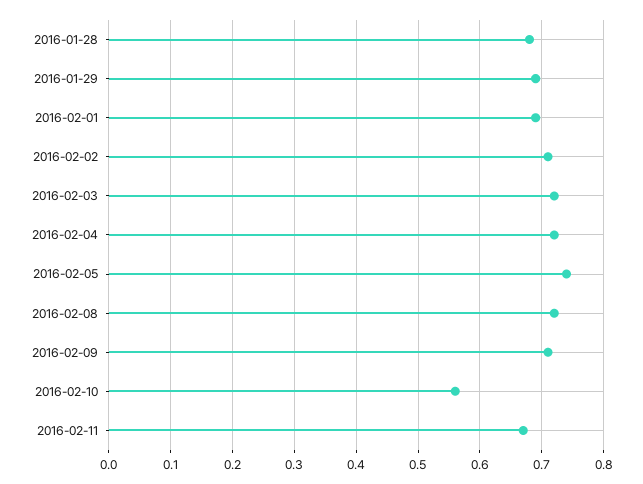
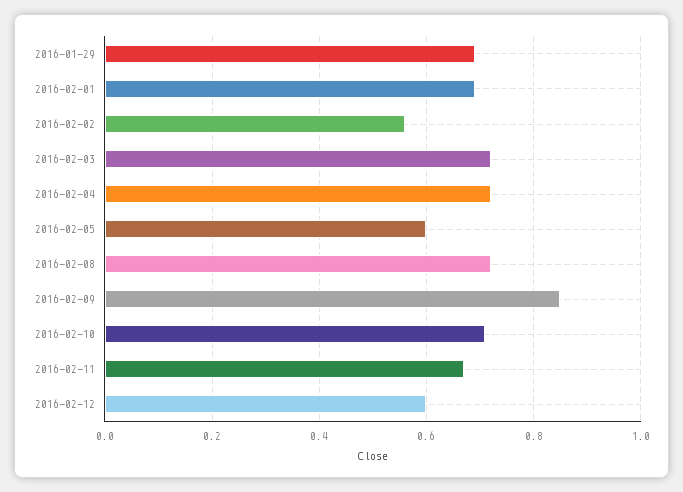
2016-01-28: 0.68 -> none
2016-02-02: 0.71 -> 0.55
2016-02-05: 0.74 -> 0.6
2016-02-09: 0.71 -> 0.85
2016-02-10: 0.56 -> 0.7
2016-02-12: none -> 0.6

